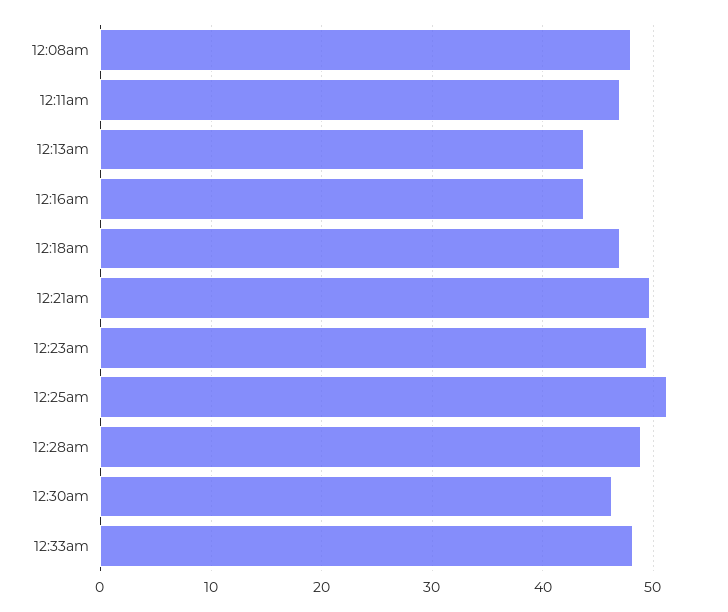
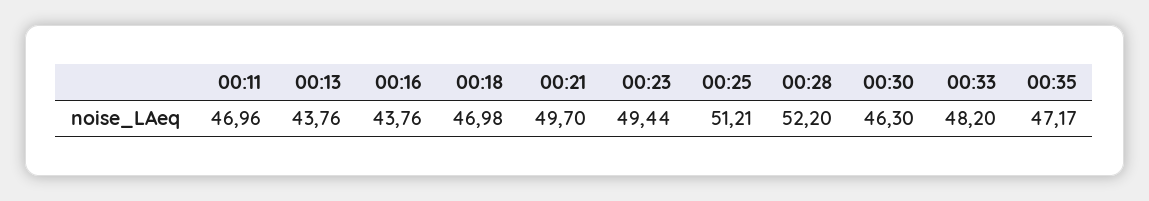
12:08am: 48 -> none
12:28am: 49 -> 52.2
00:35: none -> 47.17

